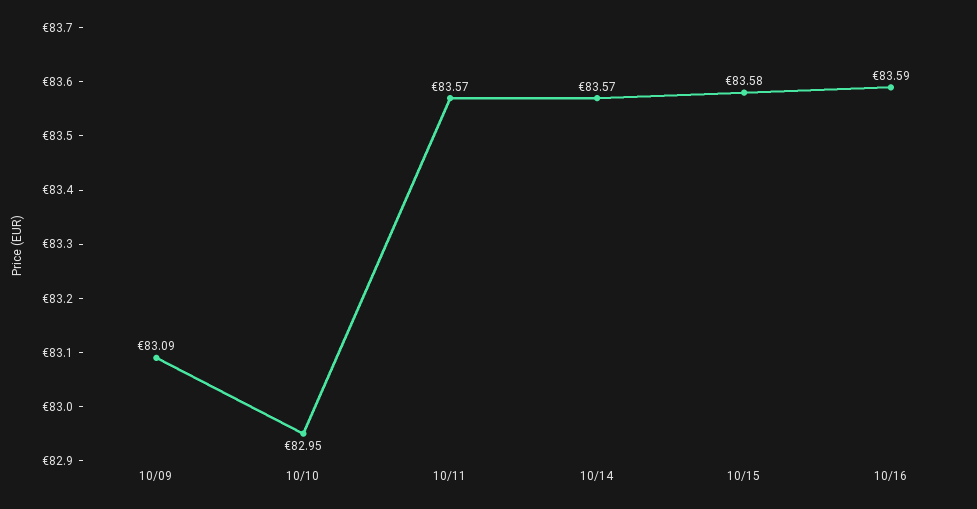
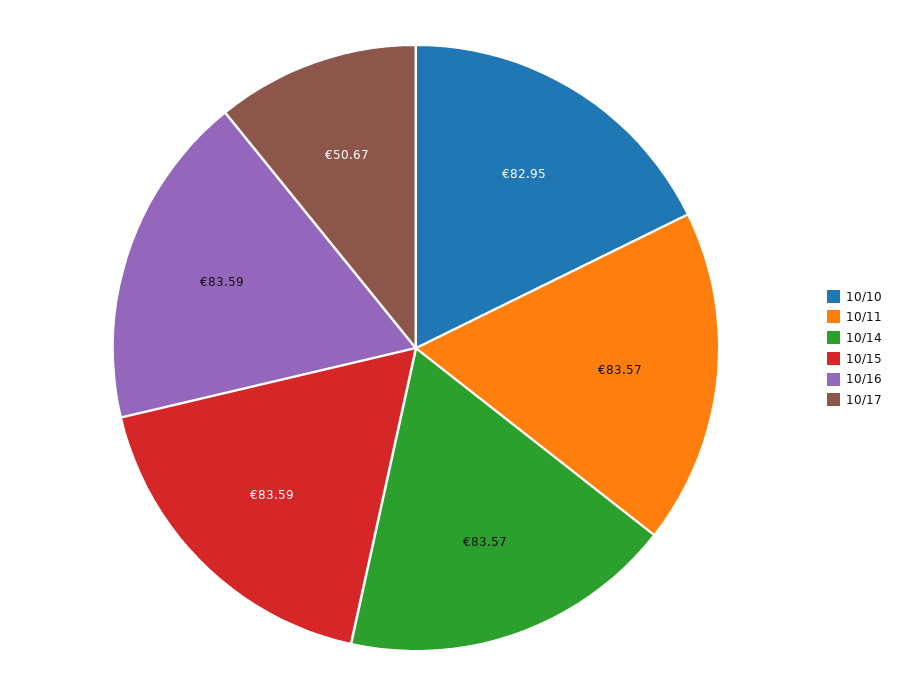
10/09: 83.09 -> none
10/15: 83.58 -> 83.59
10/17: none -> 50.67

